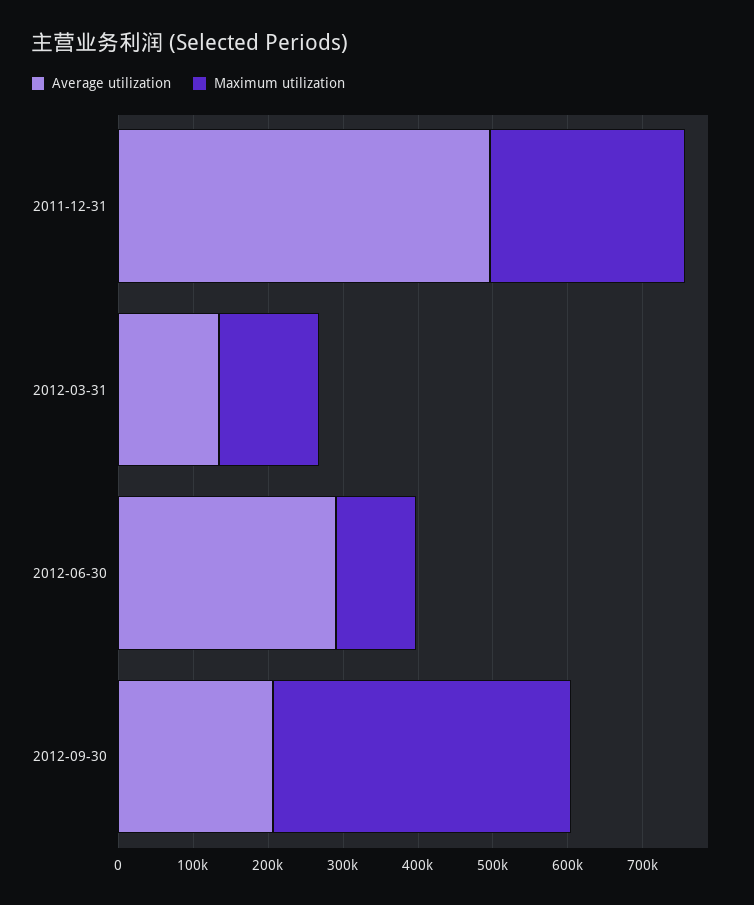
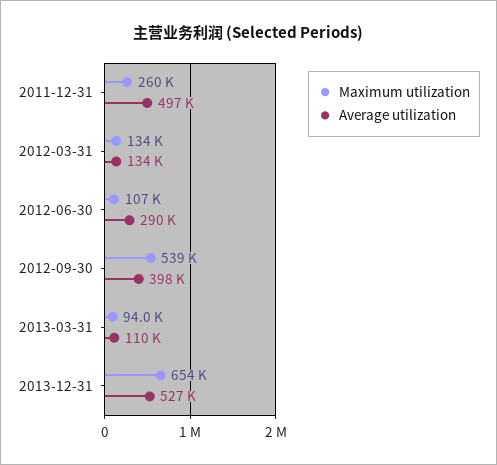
Average utilization, 2012-09-30: 200000 -> 398000
Maximum utilization, 2012-09-30: 400000 -> 539000
Maximum utilization, 2013-03-31: none -> 94000
Average utilization, 2013-03-31: none -> 110000
Maximum utilization, 2013-12-31: none -> 654000
Average utilization, 2013-12-31: none -> 527000

